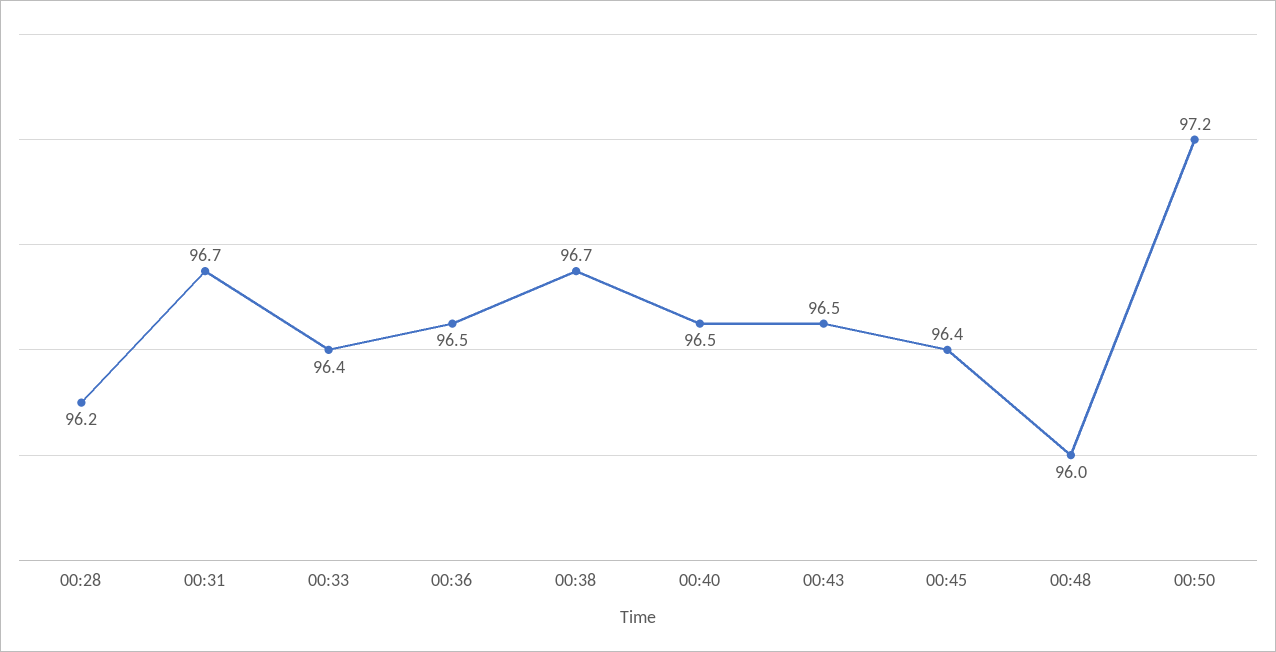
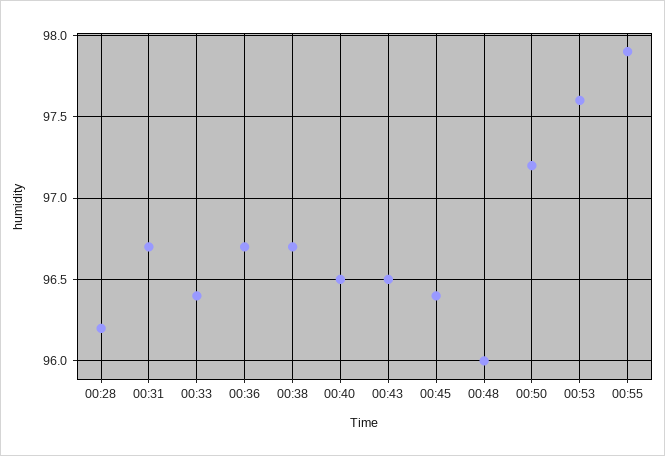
00:36: 96.5 -> 96.7
00:53: none -> 97.6
00:55: none -> 97.9

